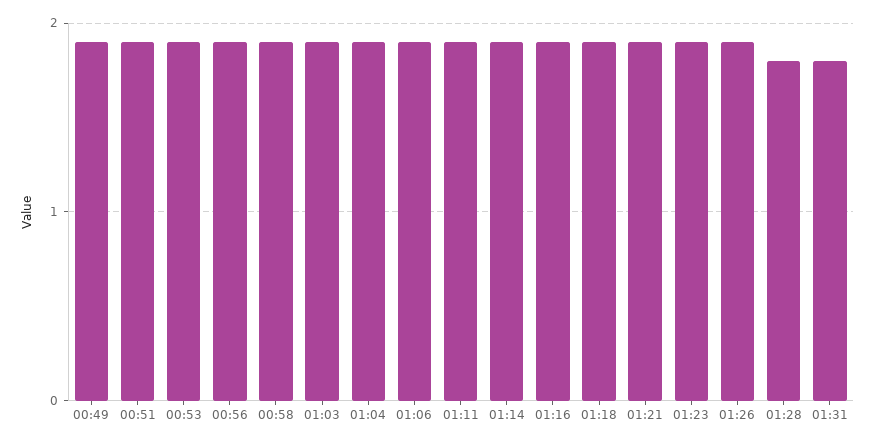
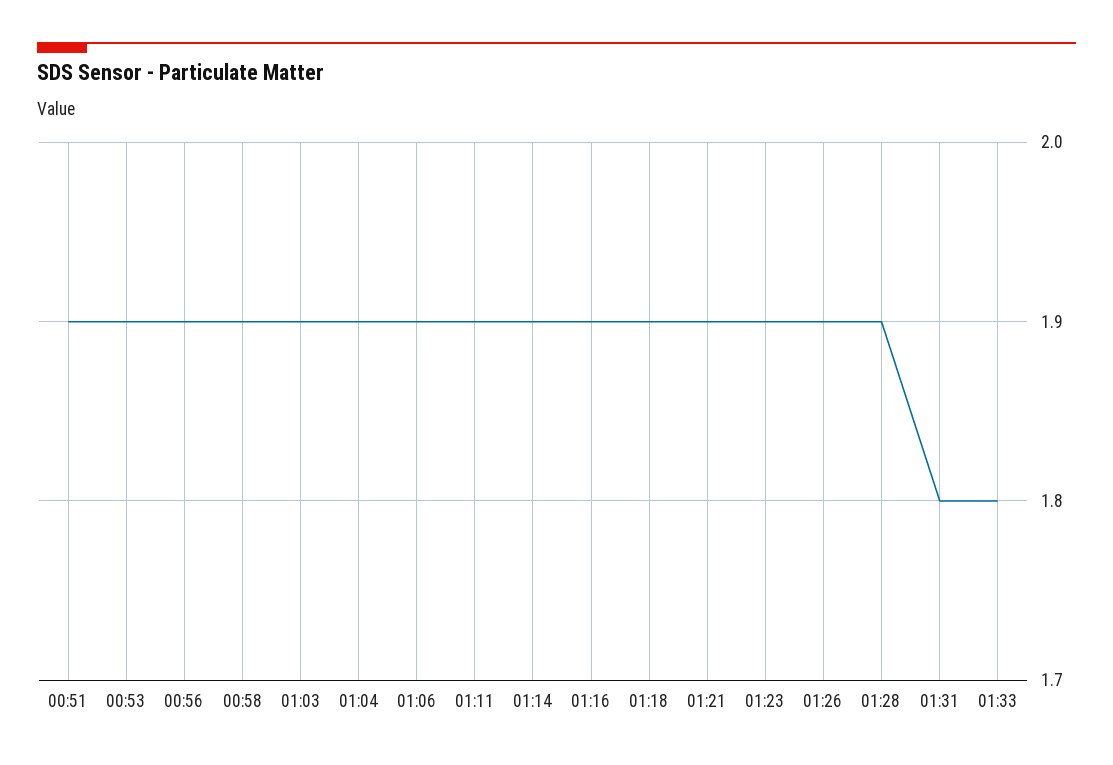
00:49: 1.9 -> none
01:28: 1.8 -> 1.9
01:33: none -> 1.8

